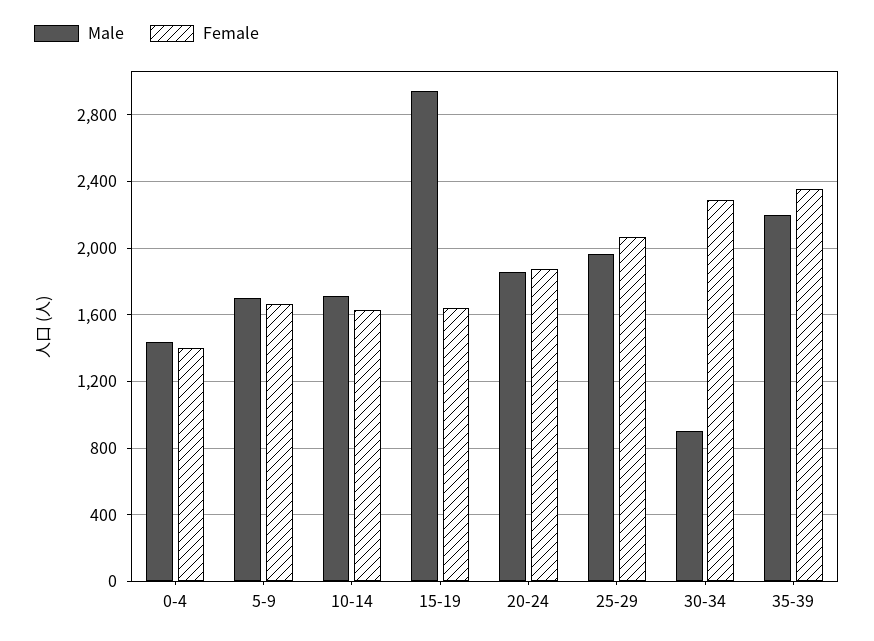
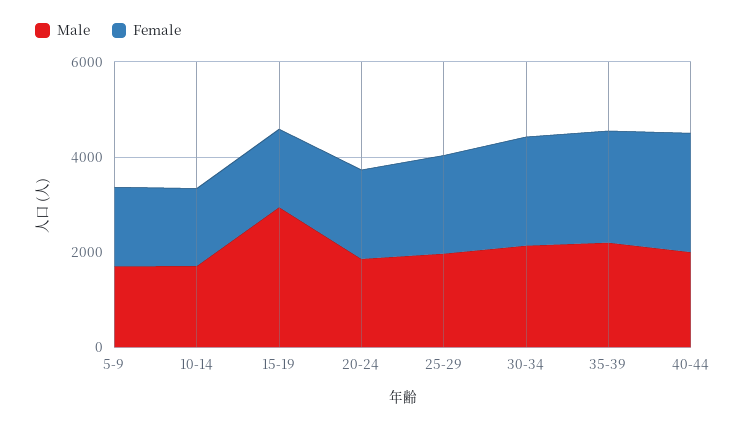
Male, 0-4: 1450 -> none
Female, 0-4: 1400 -> none
Male, 30-34: 900 -> 2000
Male, 40-44: none -> 2000
Female, 40-44: none -> 2500

